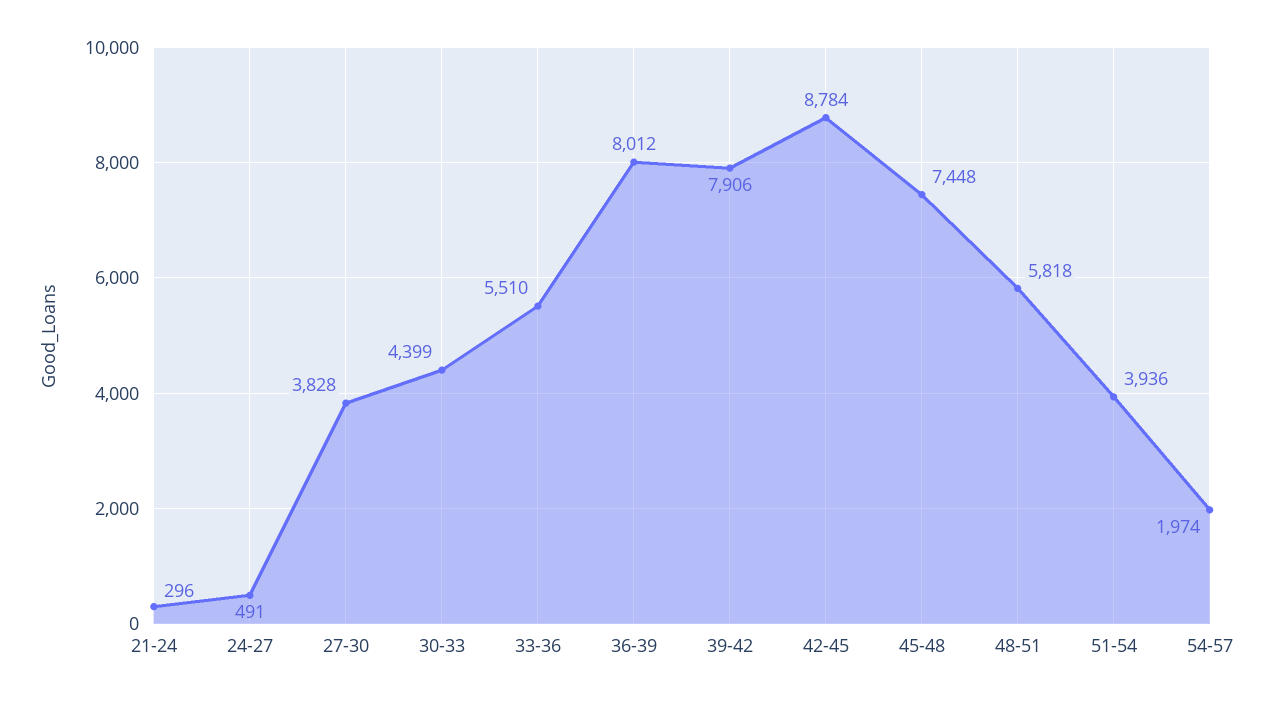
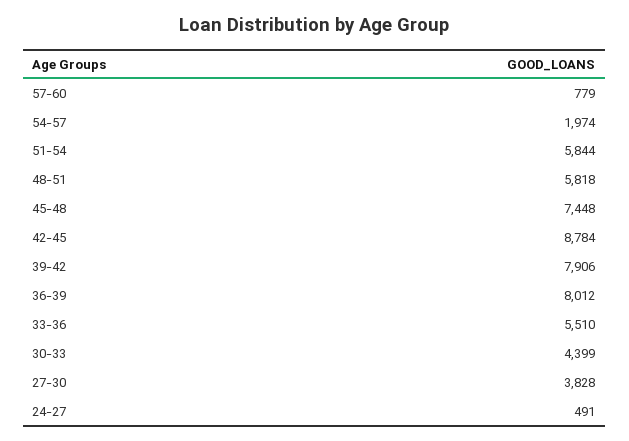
21-24: 296 -> none
51-54: 3936 -> 5844
57-60: none -> 779

